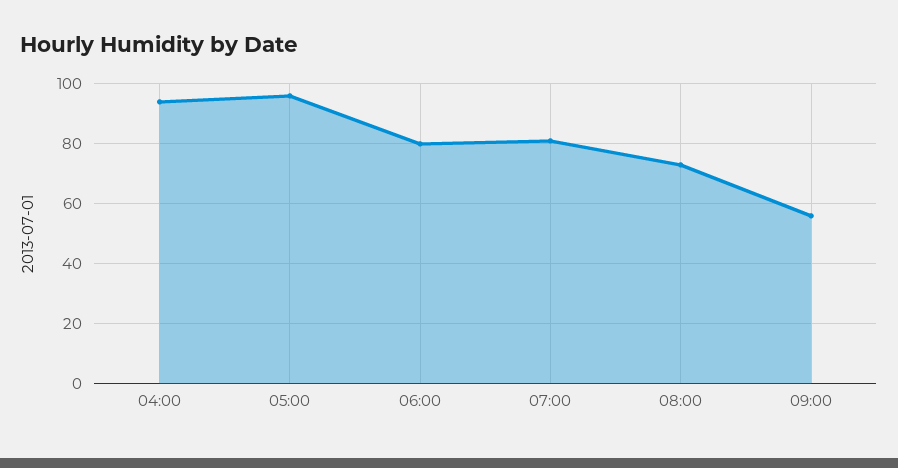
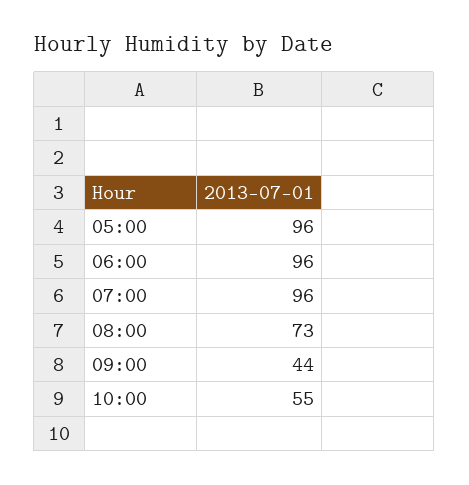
04:00: 95 -> none
06:00: 80 -> 96
07:00: 80 -> 96
09:00: 55 -> 44
10:00: none -> 55

